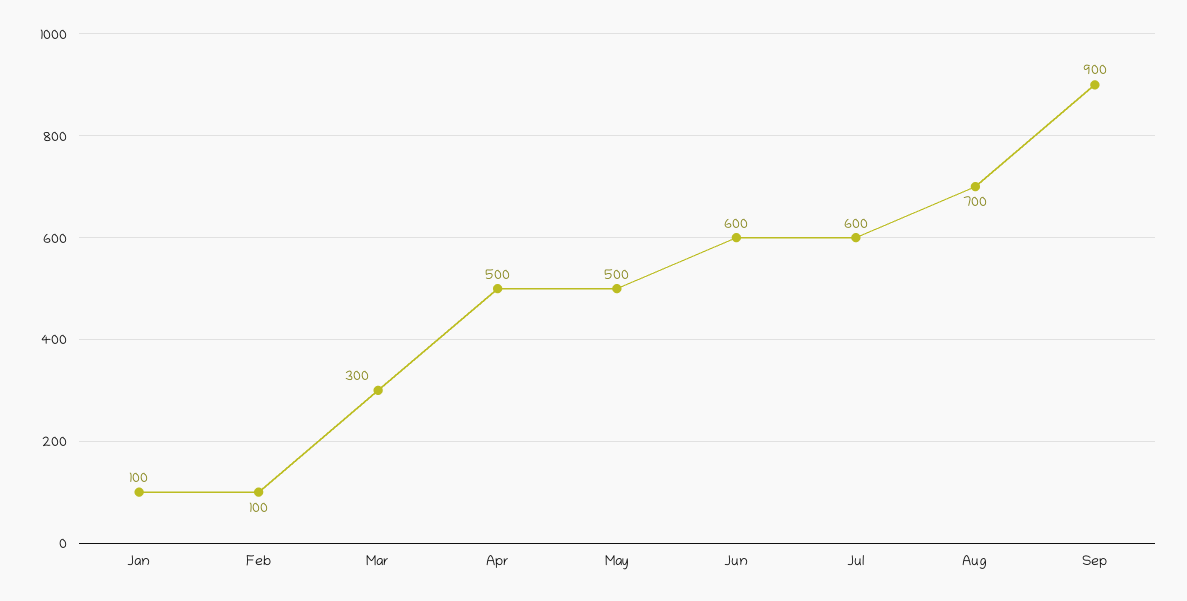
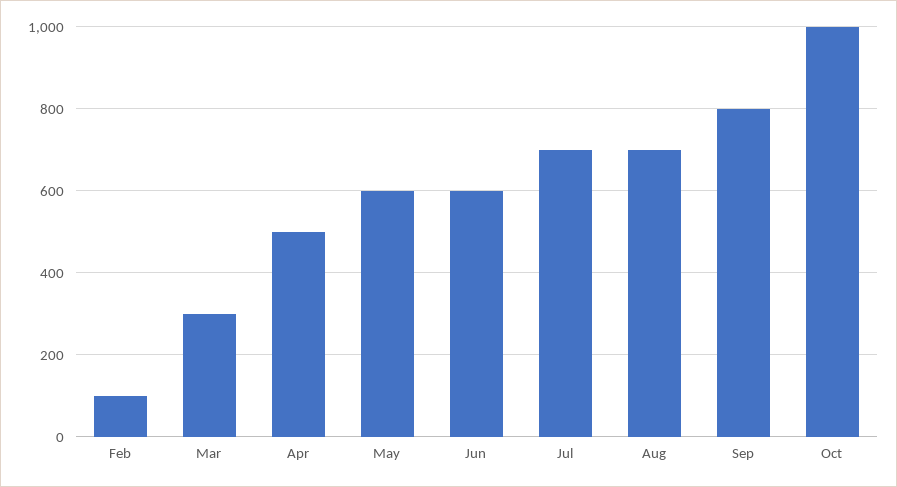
Jan: 100 -> none
May: 500 -> 600
Jul: 600 -> 700
Sep: 900 -> 800
Oct: none -> 1000

